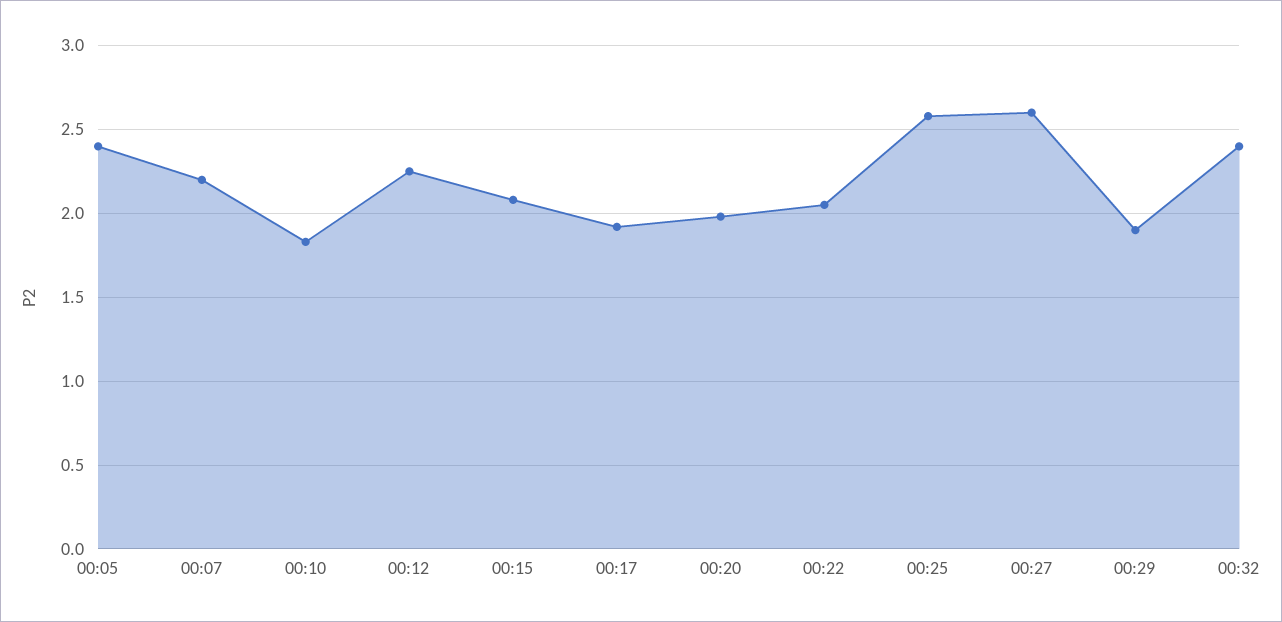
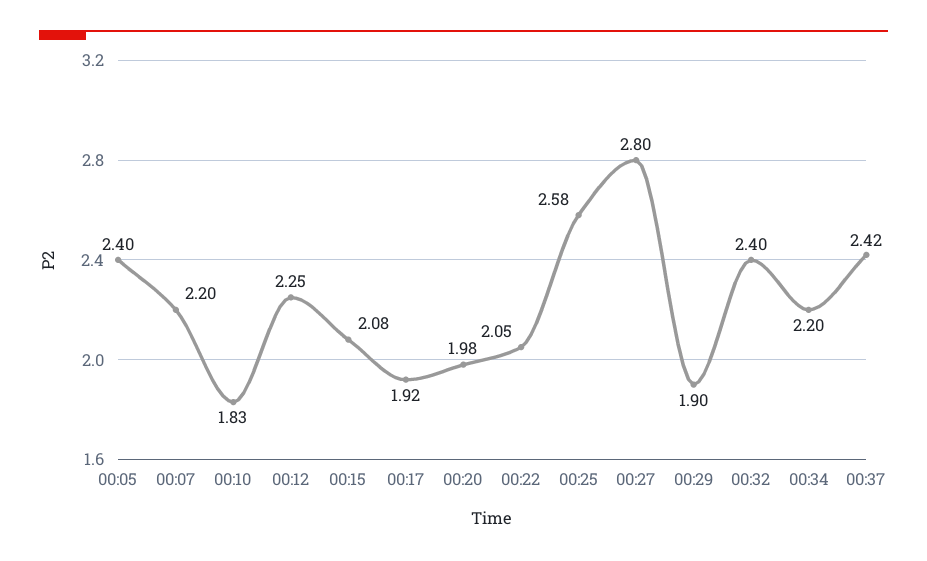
00:27: 2.6 -> 2.8
00:34: none -> 2.2
00:37: none -> 2.42

